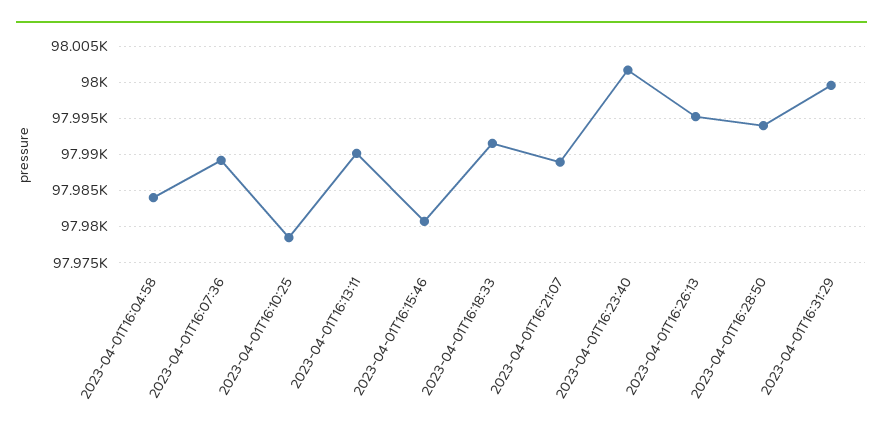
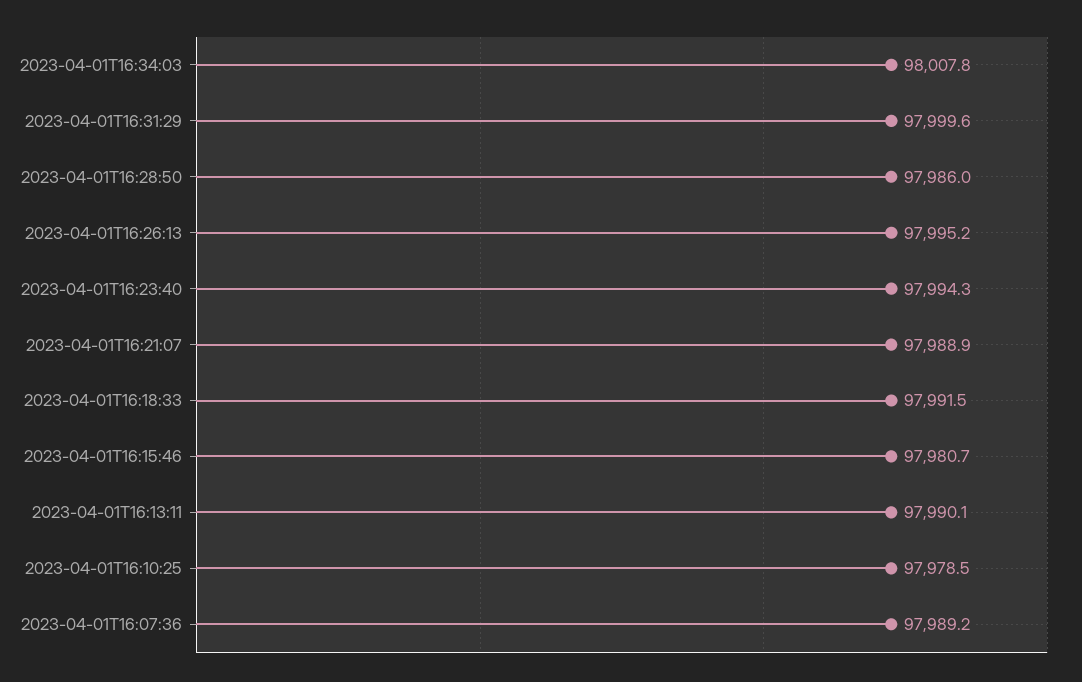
2023-04-01T16:04:58: 97984 -> none
2023-04-01T16:23:40: 98002 -> 97994.3
2023-04-01T16:28:50: 97994 -> 97986
2023-04-01T16:34:03: none -> 98007.8

